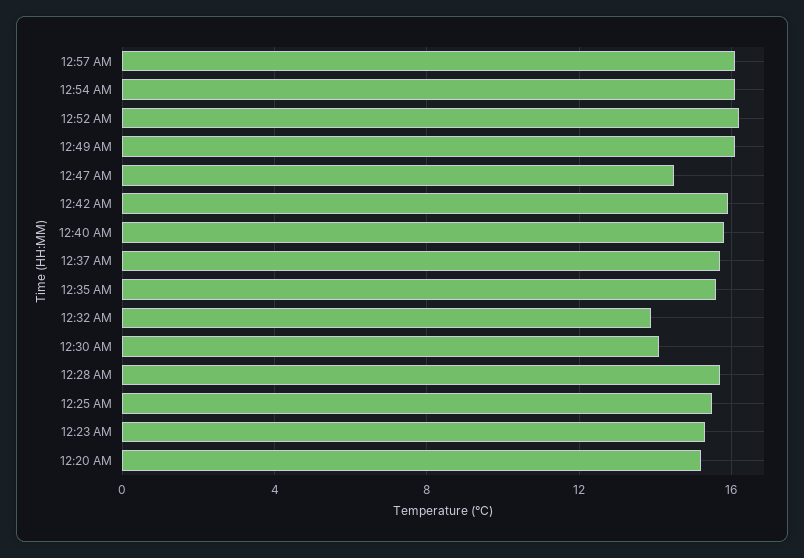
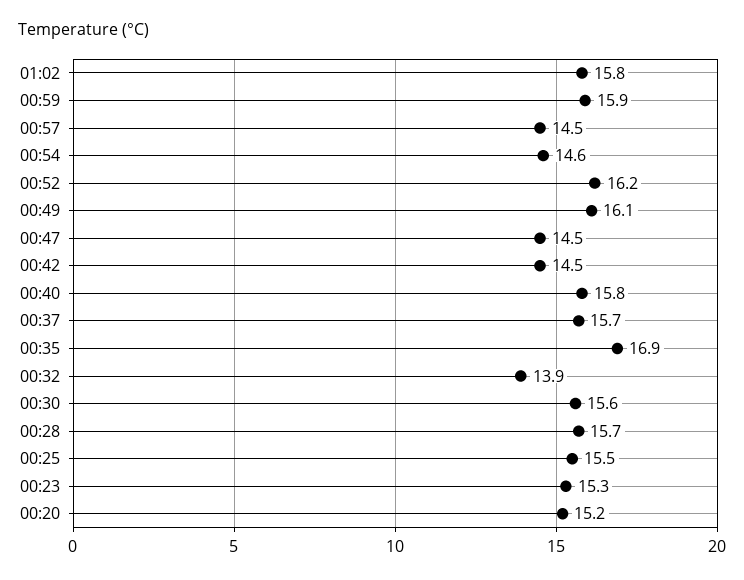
12:57 AM: 16 -> 14.5
12:54 AM: 16 -> 14.6
12:42 AM: 16 -> 14.5
12:35 AM: 15.5 -> 16.9
12:30 AM: 14 -> 15.6
01:02: none -> 15.8
00:59: none -> 15.9

